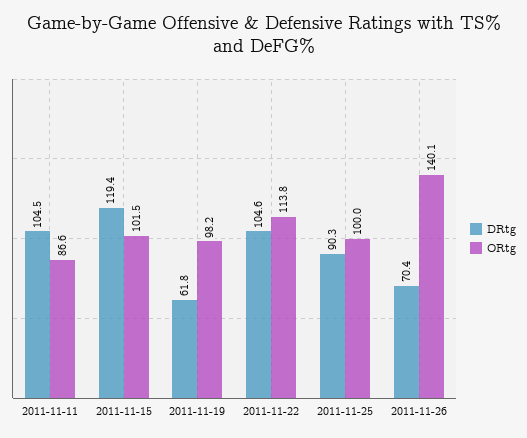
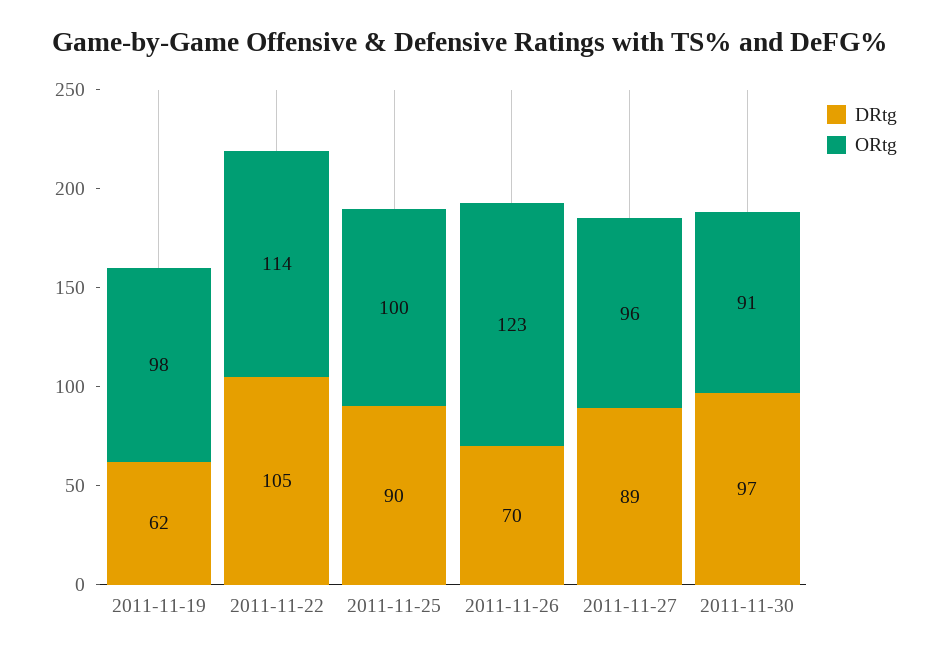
DRtg, 2011-11-11: 104.5 -> none
ORtg, 2011-11-11: 86.6 -> none
DRtg, 2011-11-15: 119.4 -> none
ORtg, 2011-11-15: 101.5 -> none
ORtg, 2011-11-26: 140.1 -> 123
DRtg, 2011-11-27: none -> 89
ORtg, 2011-11-27: none -> 96
DRtg, 2011-11-30: none -> 97
ORtg, 2011-11-30: none -> 91

